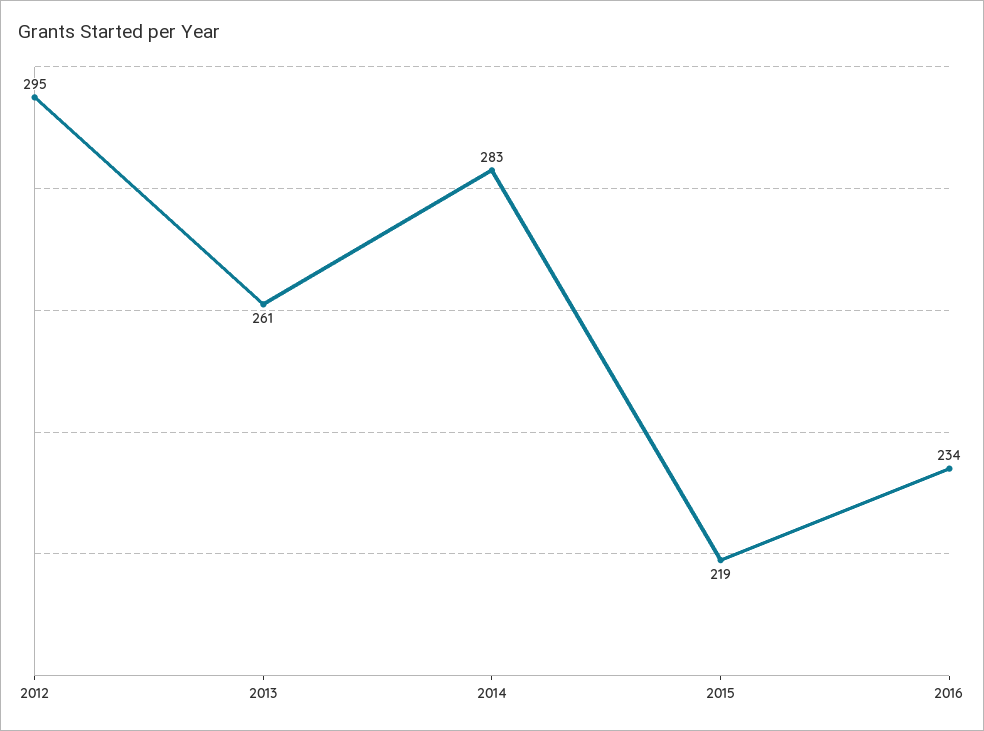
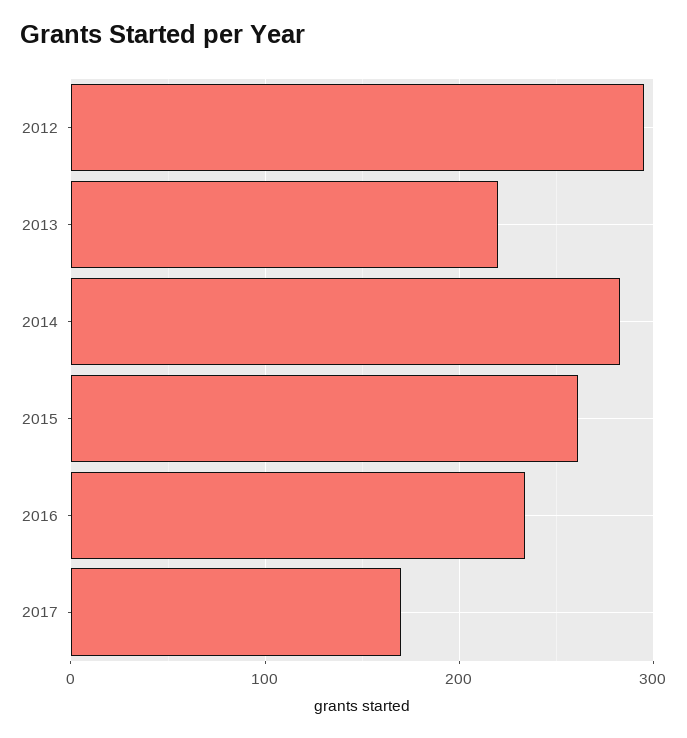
2013: 261 -> 220
2015: 219 -> 260
2017: none -> 170

